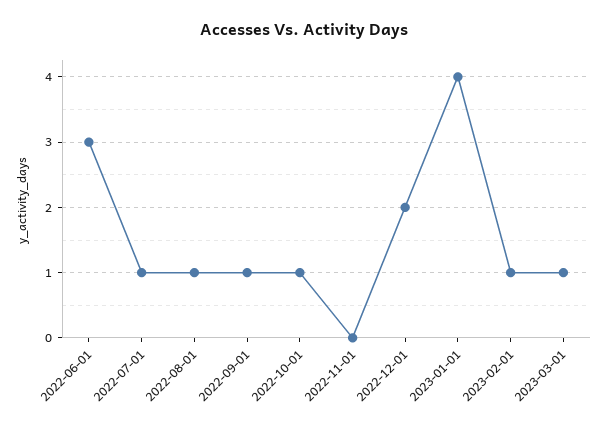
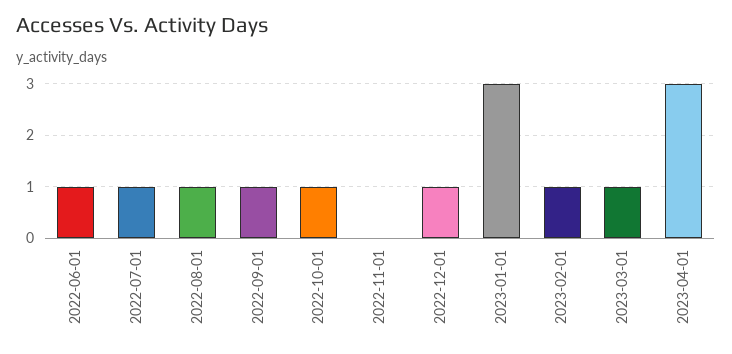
2022-06-01: 3 -> 1
2022-12-01: 2 -> 1
2023-01-01: 4 -> 3
2023-04-01: none -> 3

